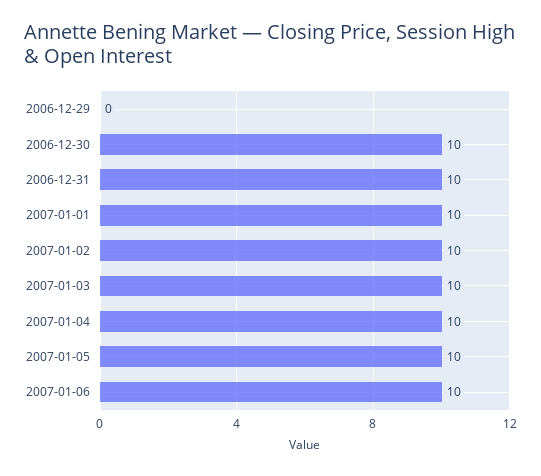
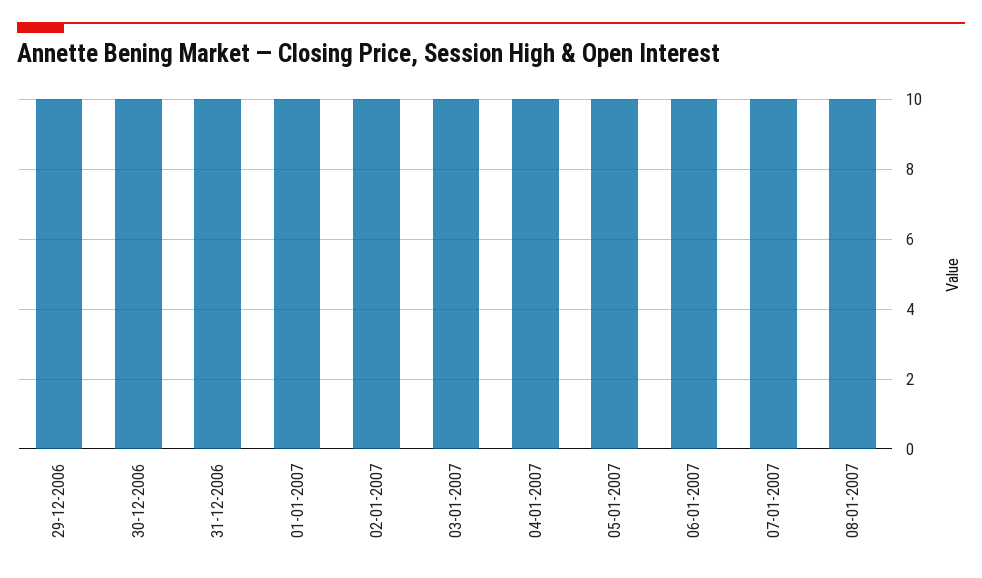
2006-12-29: 0 -> 10
07-01-2007: none -> 10
08-01-2007: none -> 10

